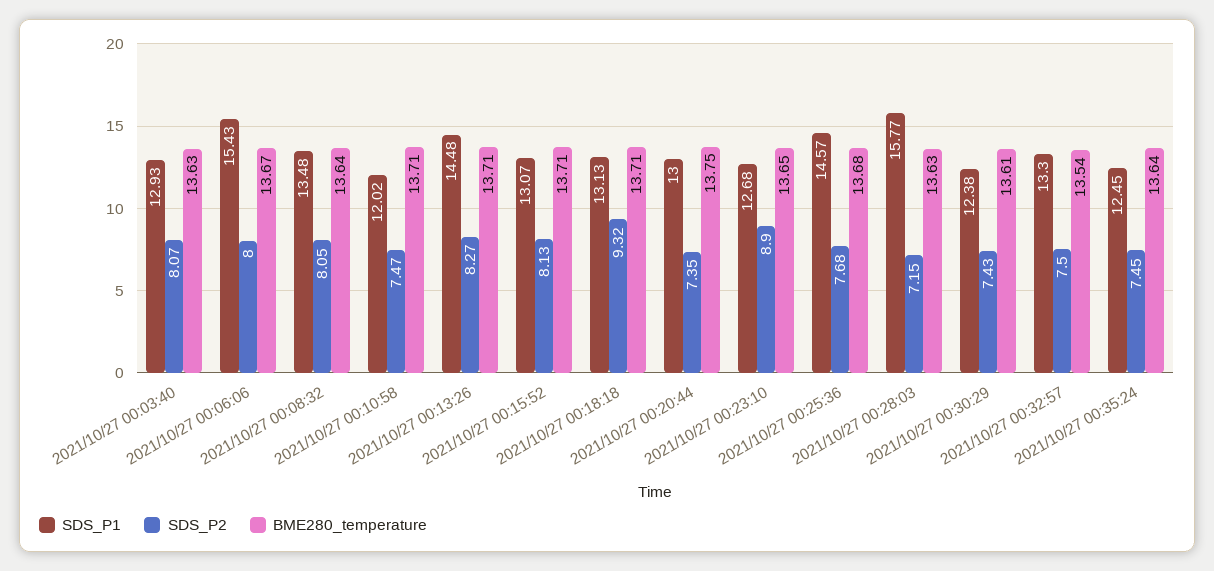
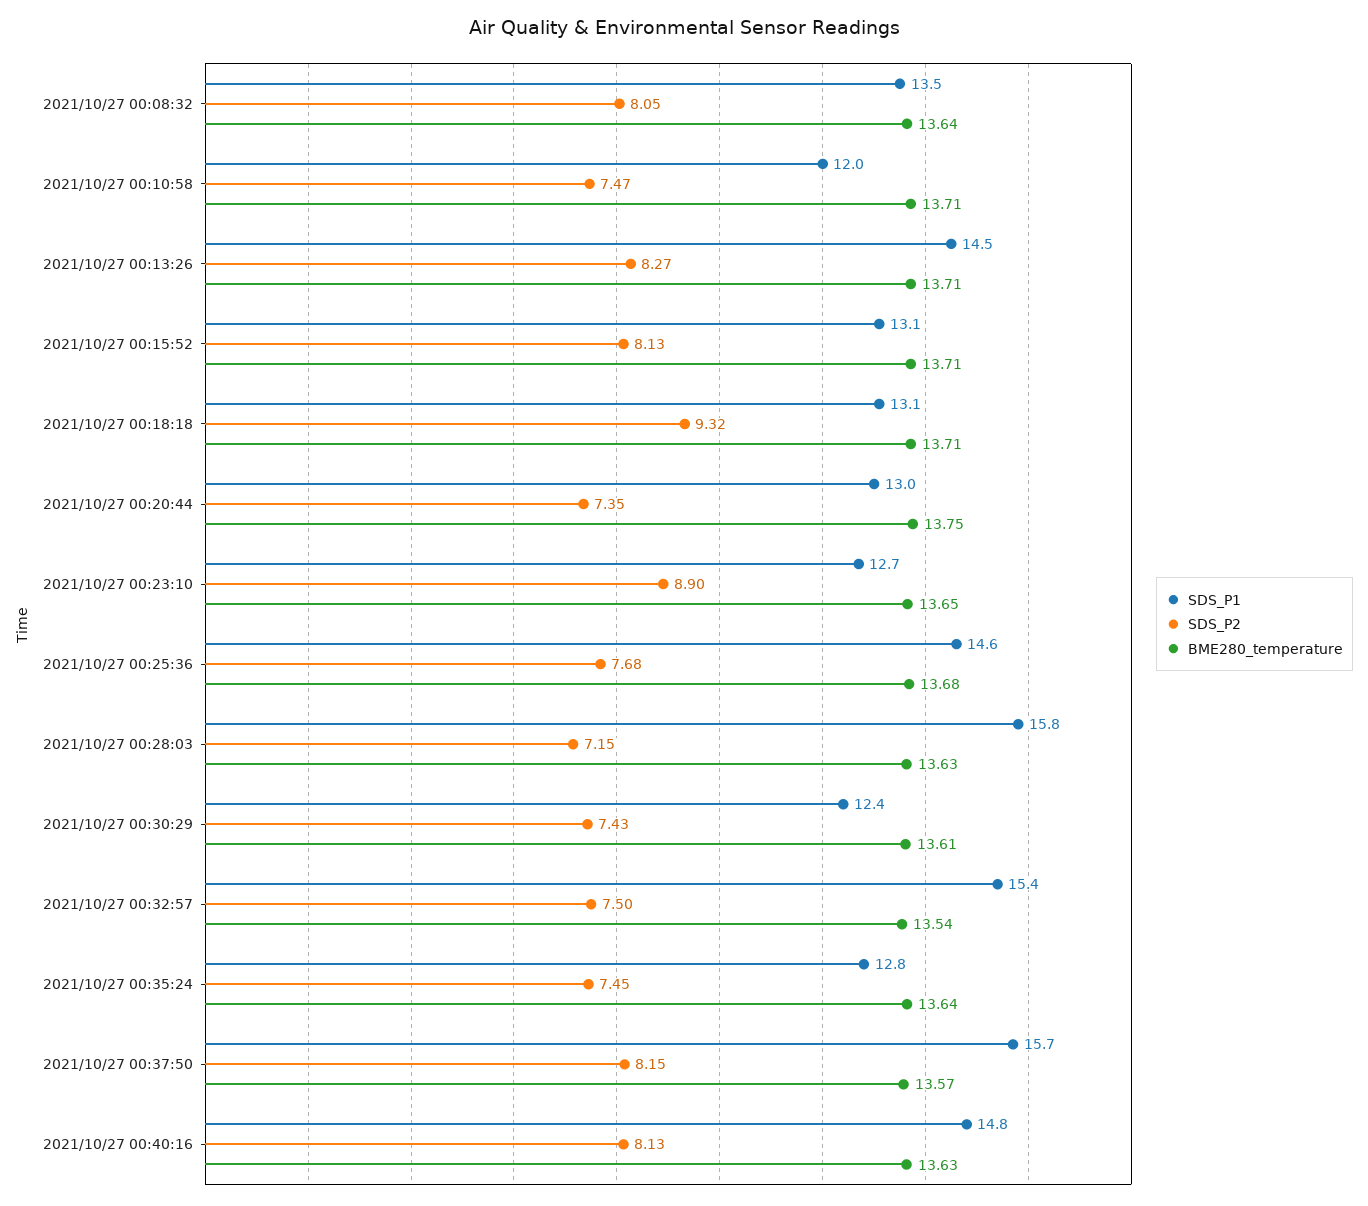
SDS_P1, 2021/10/27 00:03:40: 12.93 -> none
SDS_P2, 2021/10/27 00:03:40: 8.07 -> none
BME280_temperature, 2021/10/27 00:03:40: 13.63 -> none
SDS_P1, 2021/10/27 00:06:06: 15.43 -> none
SDS_P2, 2021/10/27 00:06:06: 8 -> none
BME280_temperature, 2021/10/27 00:06:06: 13.67 -> none
SDS_P1, 2021/10/27 00:32:57: 13.3 -> 15.4
SDS_P1, 2021/10/27 00:35:24: 12.45 -> 12.8
SDS_P1, 2021/10/27 00:37:50: none -> 15.7
SDS_P2, 2021/10/27 00:37:50: none -> 8.15
BME280_temperature, 2021/10/27 00:37:50: none -> 13.57
SDS_P1, 2021/10/27 00:40:16: none -> 14.8
SDS_P2, 2021/10/27 00:40:16: none -> 8.13
BME280_temperature, 2021/10/27 00:40:16: none -> 13.63

